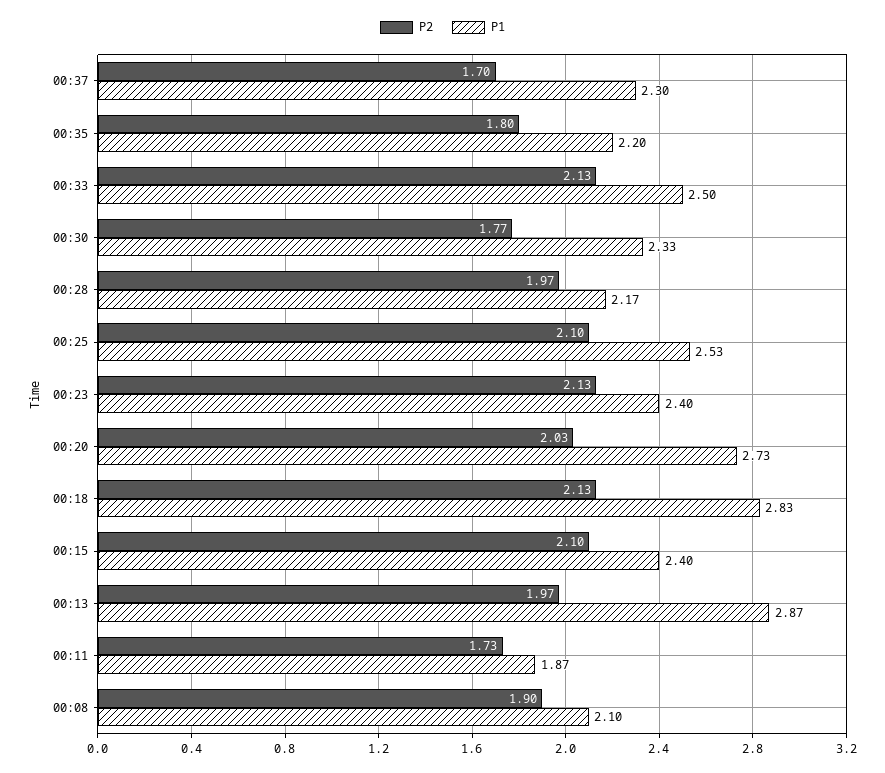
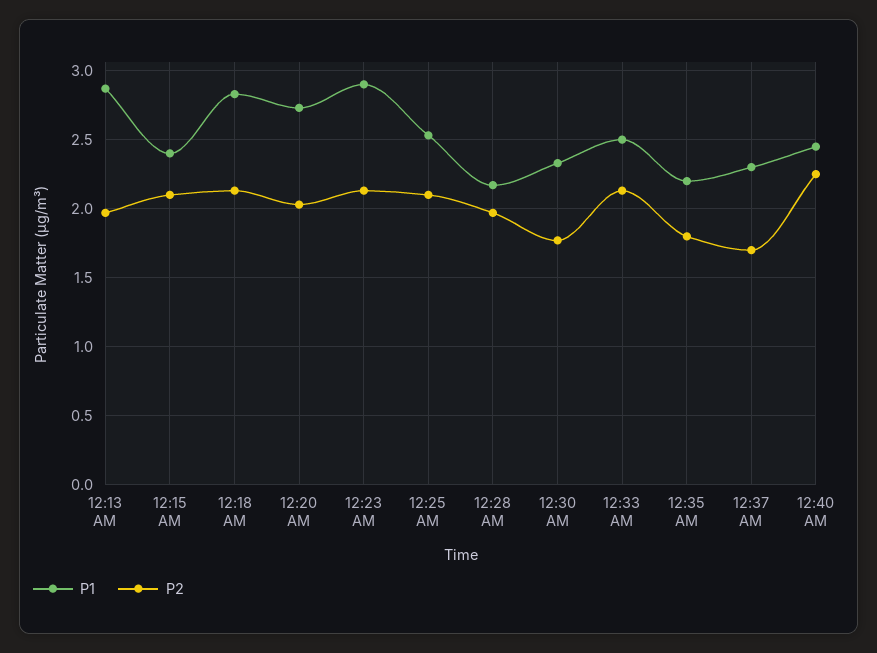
P1, 00:23: 2.4 -> 2.9
P2, 00:11: 1.73 -> none
P1, 00:11: 1.87 -> none
P2, 00:08: 1.9 -> none
P1, 00:08: 2.1 -> none
P1, 12:40 AM: none -> 2.45
P2, 12:40 AM: none -> 2.25

